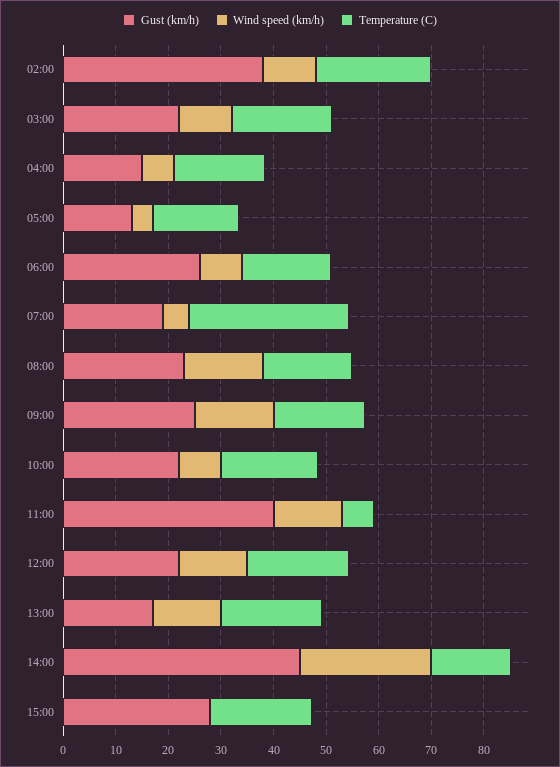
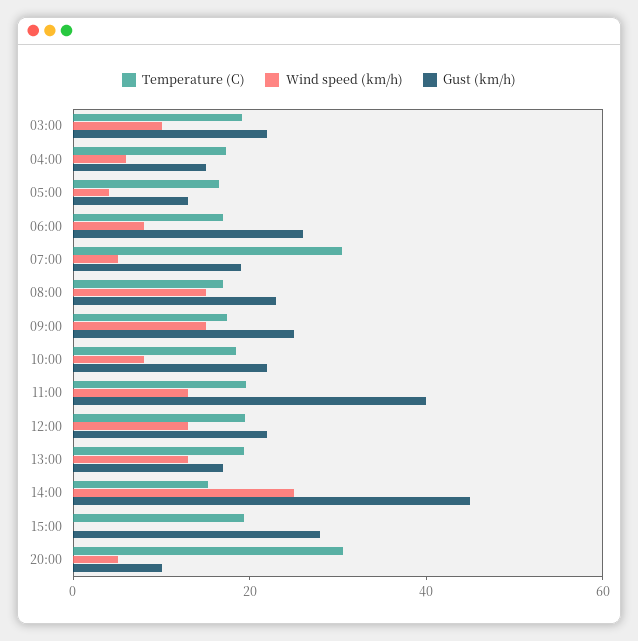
Gust (km/h), 02:00: 38 -> none
Wind speed (km/h), 02:00: 10 -> none
Temperature (C), 02:00: 22 -> none
Temperature (C), 11:00: 6 -> 20
Temperature (C), 20:00: none -> 30
Wind speed (km/h), 20:00: none -> 5
Gust (km/h), 20:00: none -> 10

